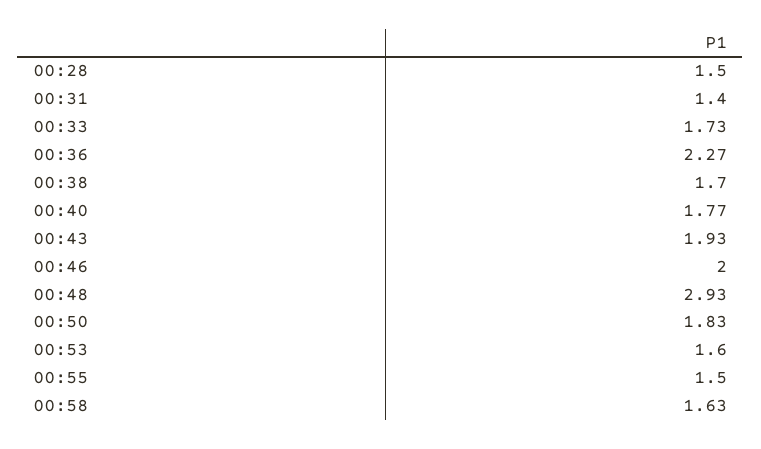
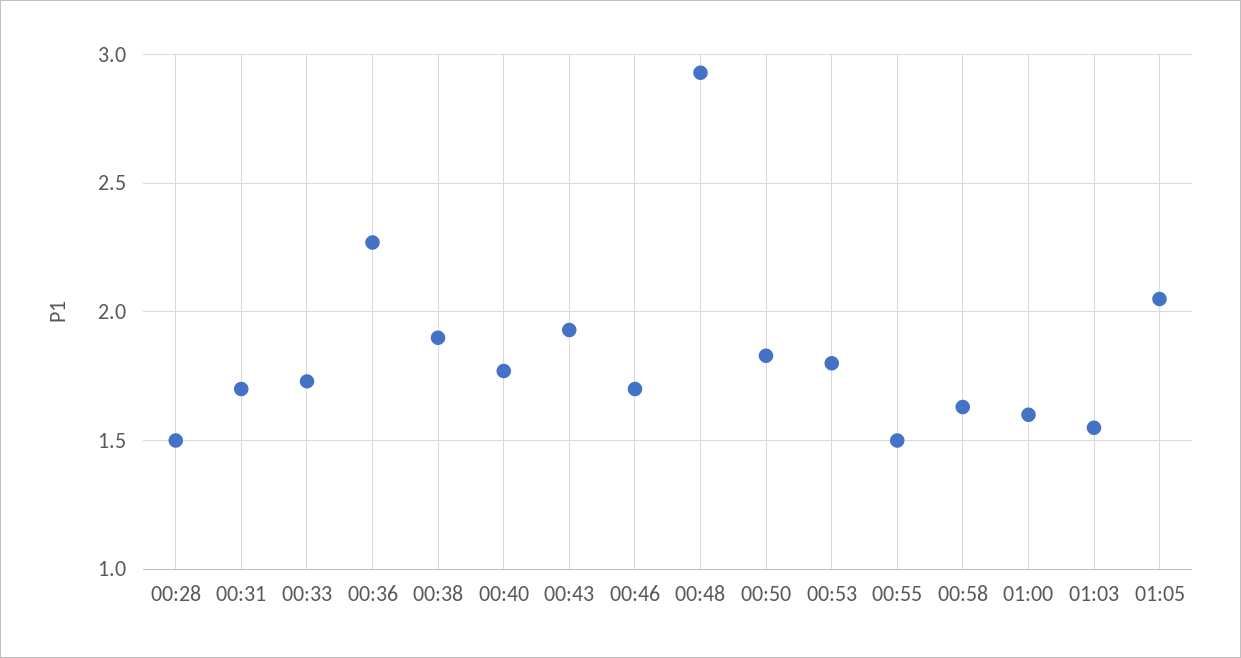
00:31: 1.4 -> 1.7
00:38: 1.7 -> 1.9
00:46: 2 -> 1.7
00:53: 1.6 -> 1.8
01:00: none -> 1.6
01:03: none -> 1.55
01:05: none -> 2.05

